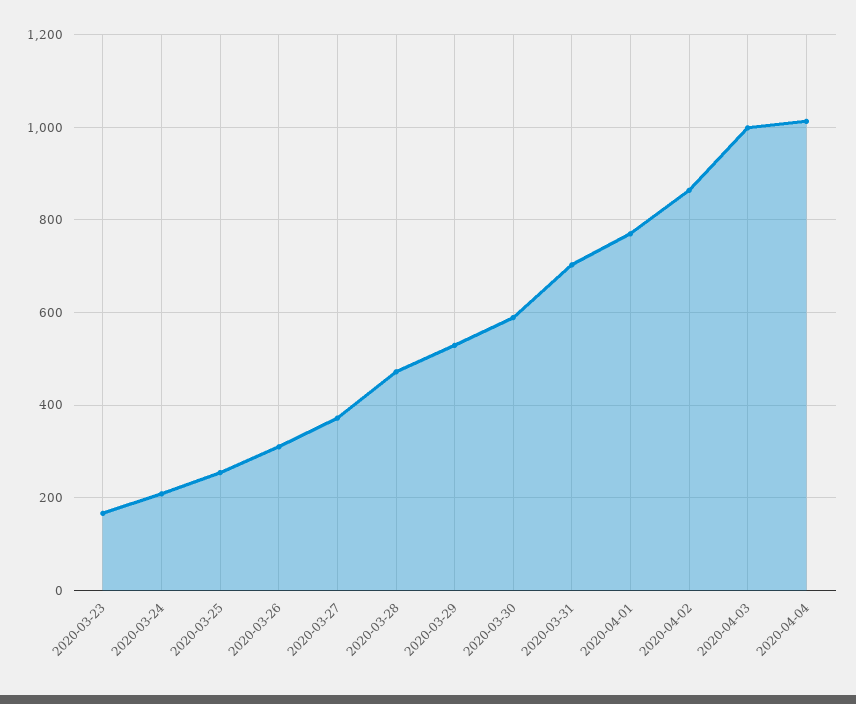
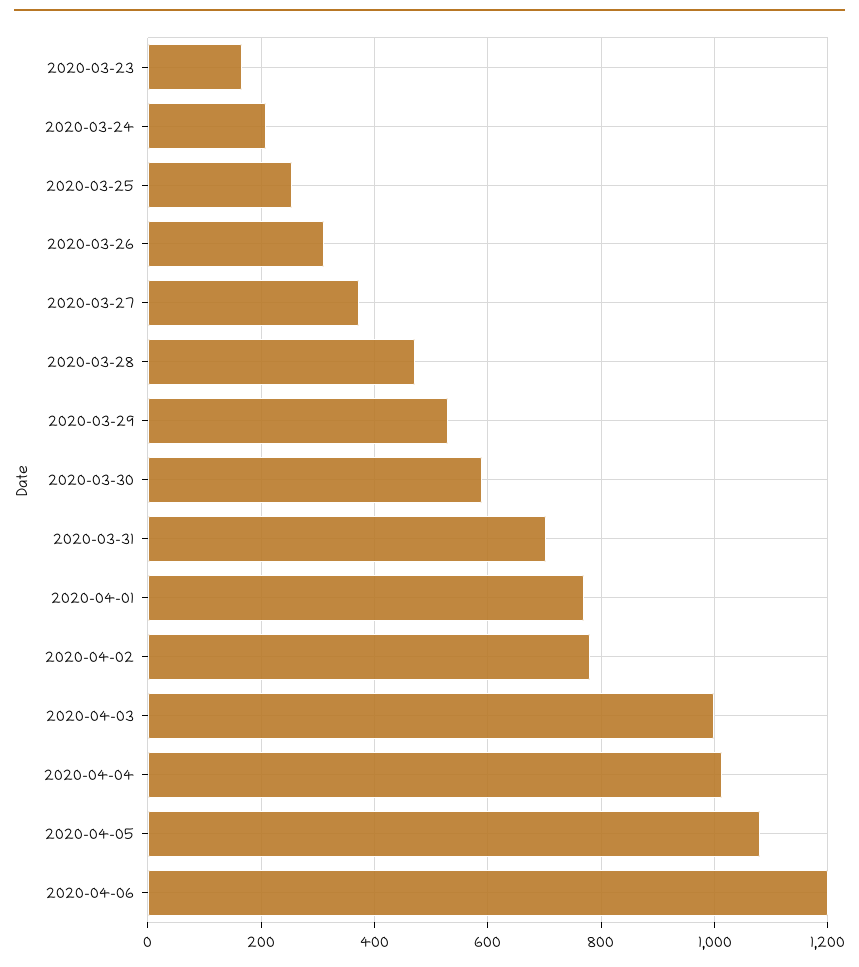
2020-04-02: 860 -> 780
2020-04-05: none -> 1080
2020-04-06: none -> 1200

